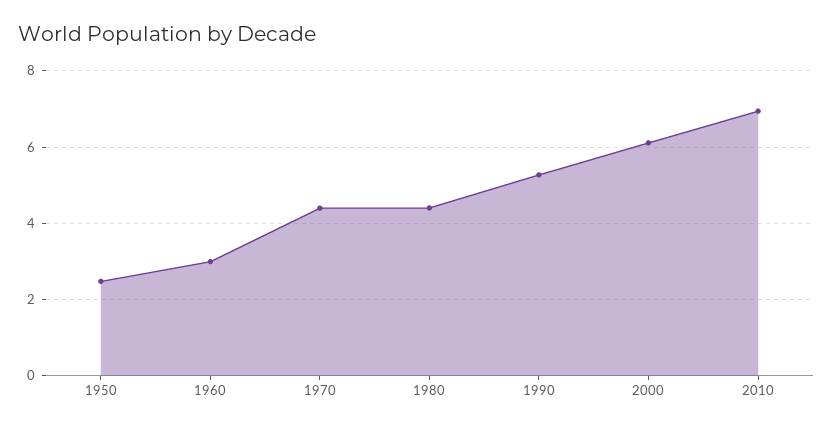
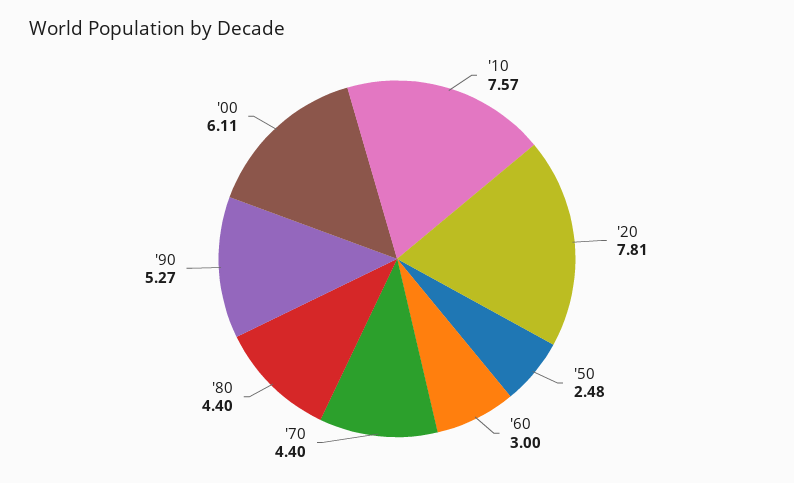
2010: 7 -> 7.57
'20: none -> 7.81

